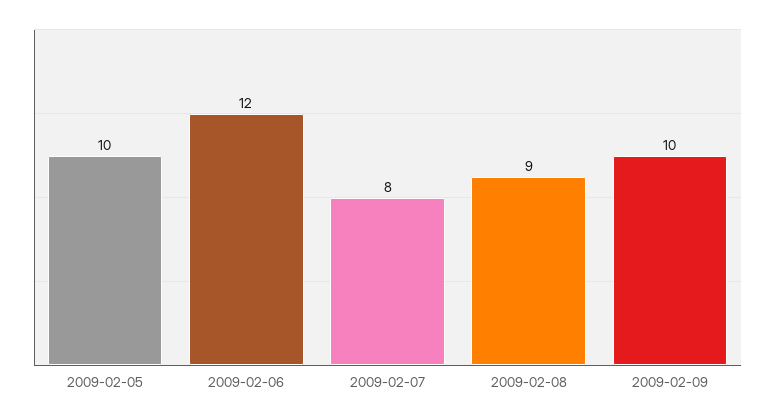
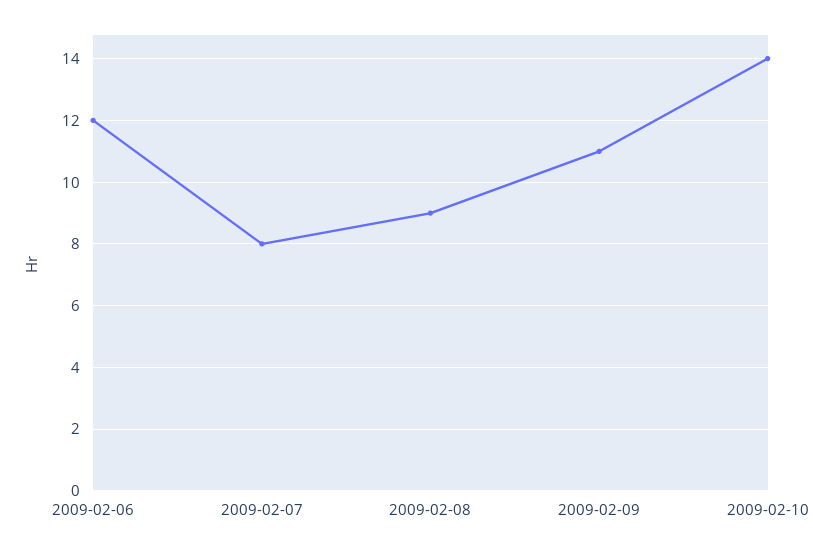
2009-02-05: 10 -> none
2009-02-09: 10 -> 11
2009-02-10: none -> 14

